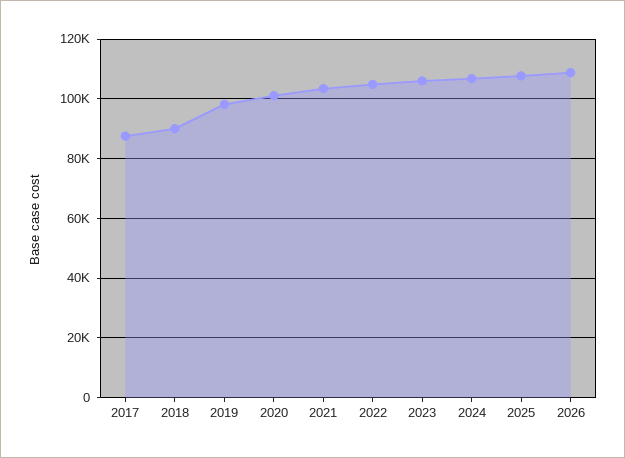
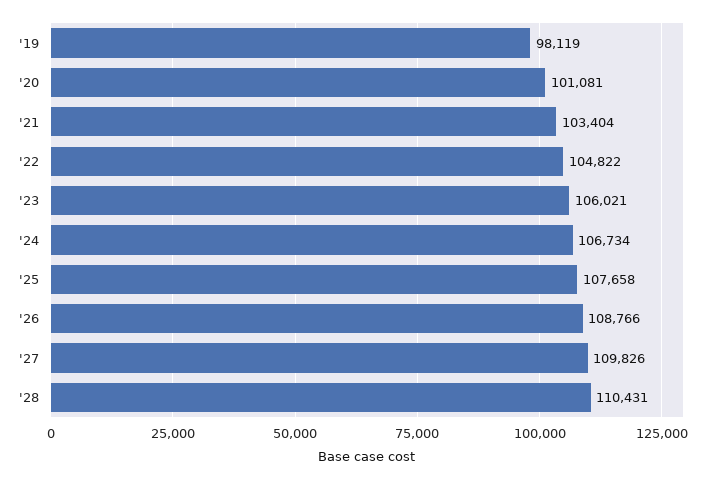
2017: 87500 -> none
2018: 90000 -> none
'27: none -> 109826
'28: none -> 110431

